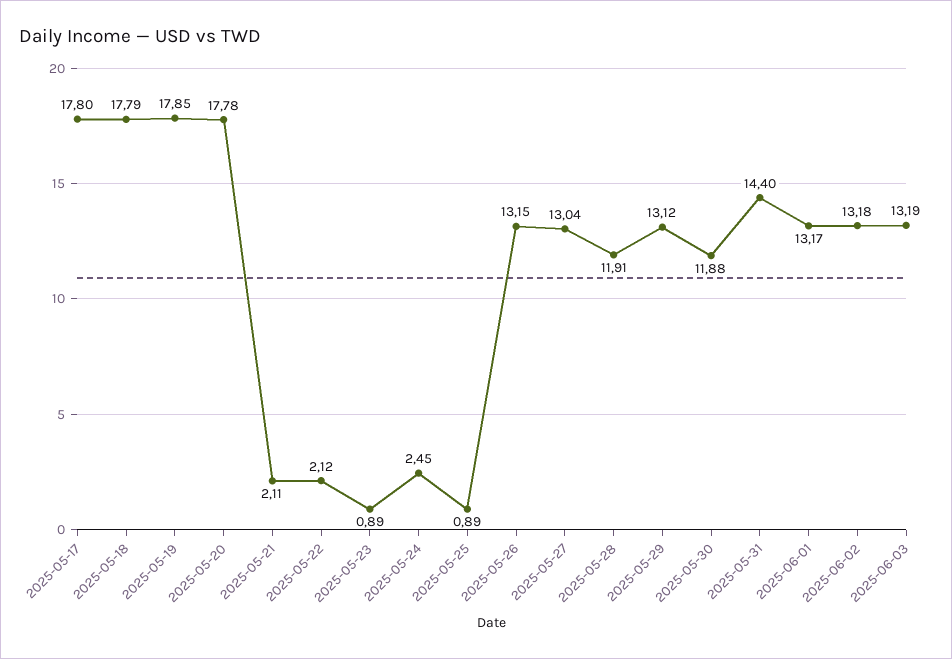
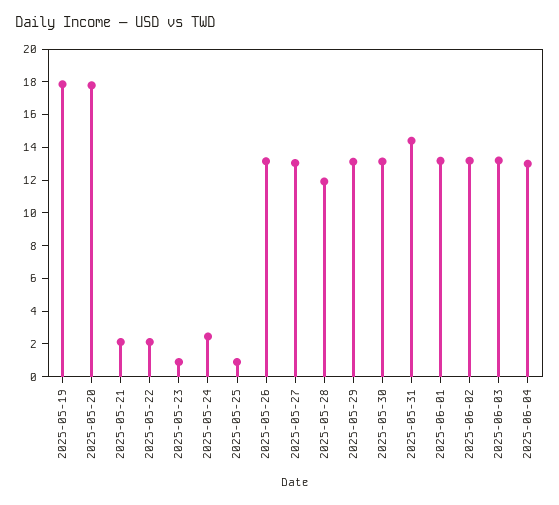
2025-05-17: 17.8 -> none
2025-05-18: 17.79 -> none
2025-05-30: 11.88 -> 13
2025-06-04: none -> 13

